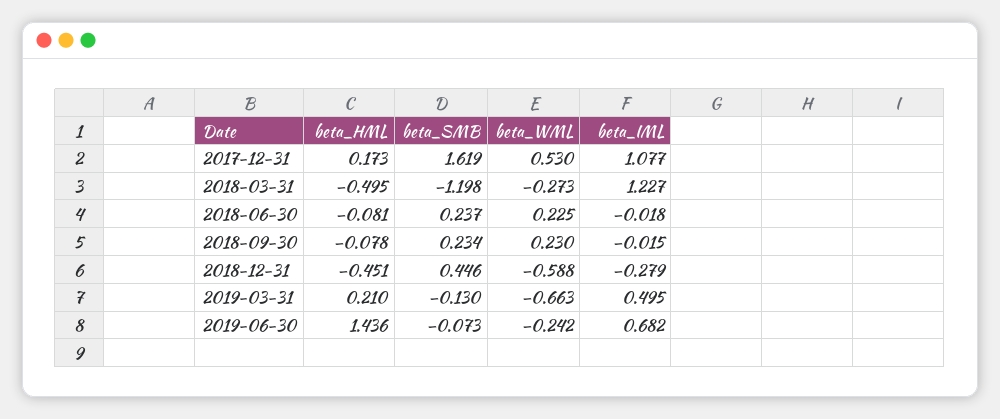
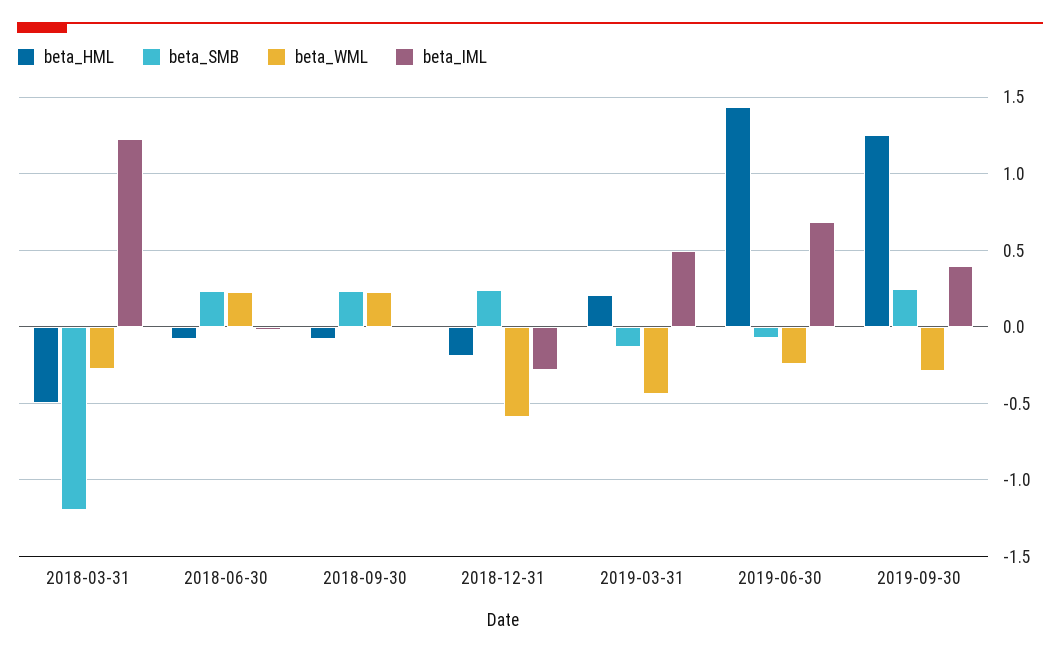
beta_HML, 2017-12-31: 0.173 -> none
beta_SMB, 2017-12-31: 1.619 -> none
beta_WML, 2017-12-31: 0.53 -> none
beta_IML, 2017-12-31: 1.077 -> none
beta_HML, 2018-12-31: -0.451 -> -0.2
beta_SMB, 2018-12-31: 0.446 -> 0.25
beta_WML, 2019-03-31: -0.663 -> -0.45
beta_HML, 2019-09-30: none -> 1.25
beta_SMB, 2019-09-30: none -> 0.25
beta_WML, 2019-09-30: none -> -0.3
beta_IML, 2019-09-30: none -> 0.4

